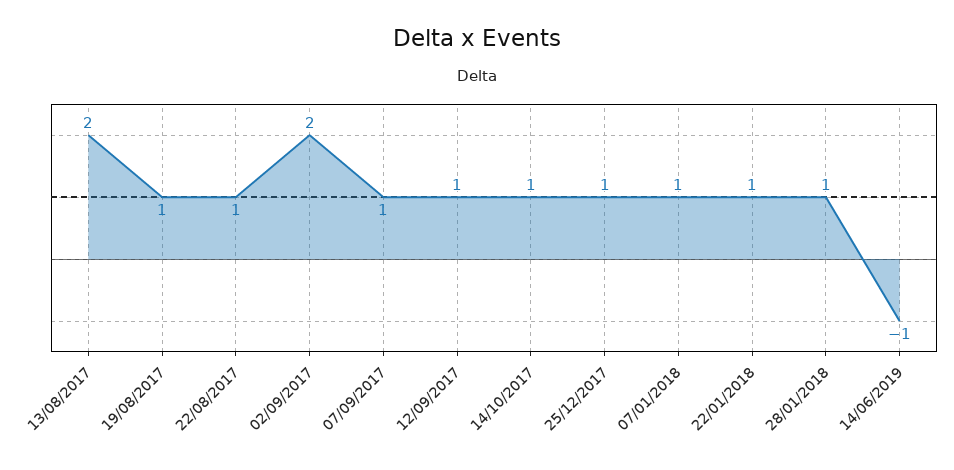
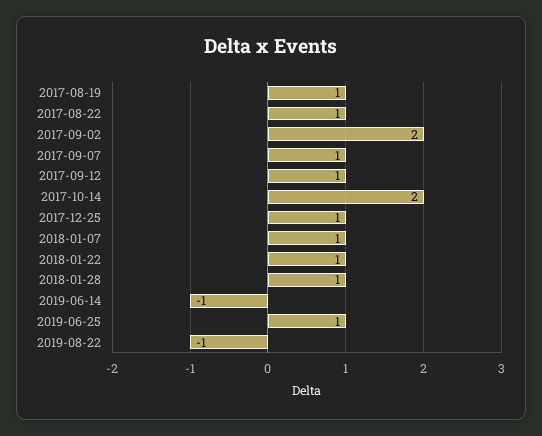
13/08/2017: 2 -> none
14/10/2017: 1 -> 2
2019-06-25: none -> 1
2019-08-22: none -> -1

